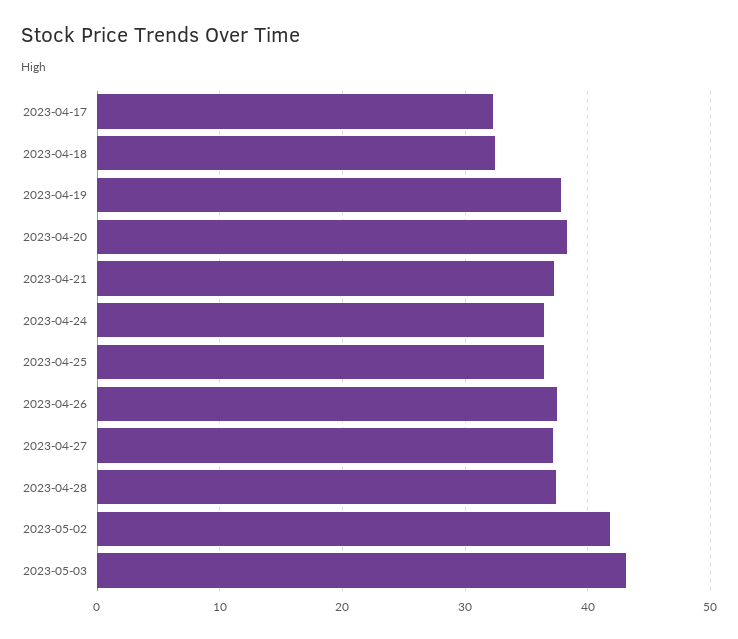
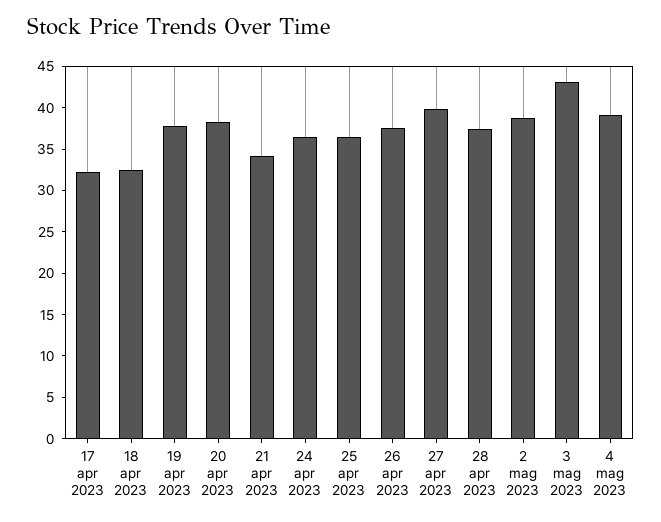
2023-04-21: 37 -> 34
2023-04-27: 37 -> 40
2023-05-02: 42 -> 39
4 mag 2023: none -> 39

